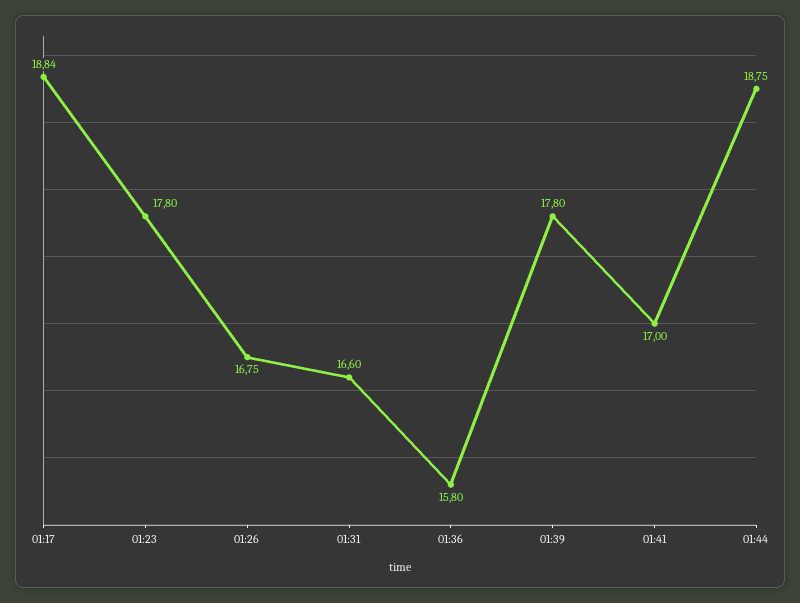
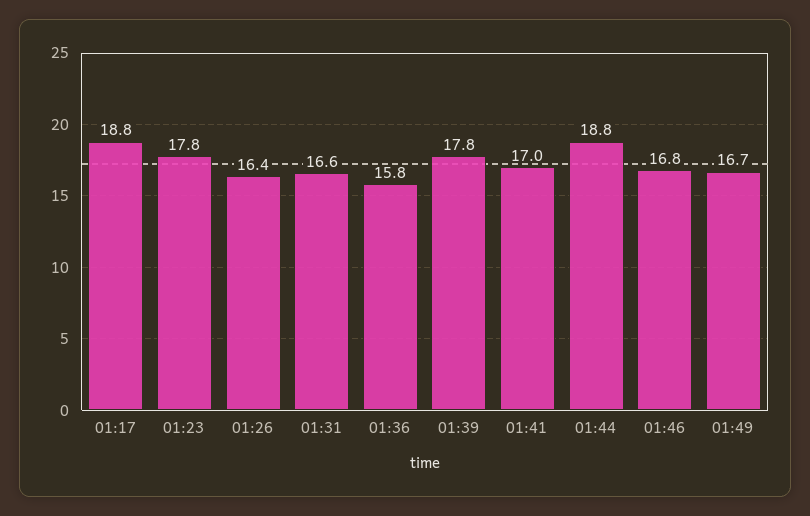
01:26: 16.75 -> 16.4
01:46: none -> 16.8
01:49: none -> 16.7

